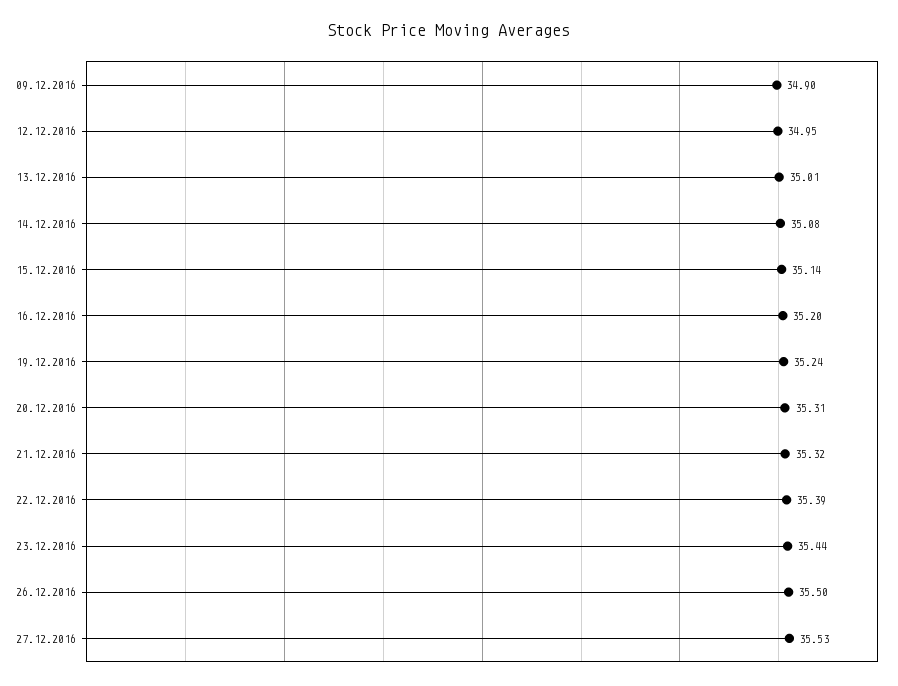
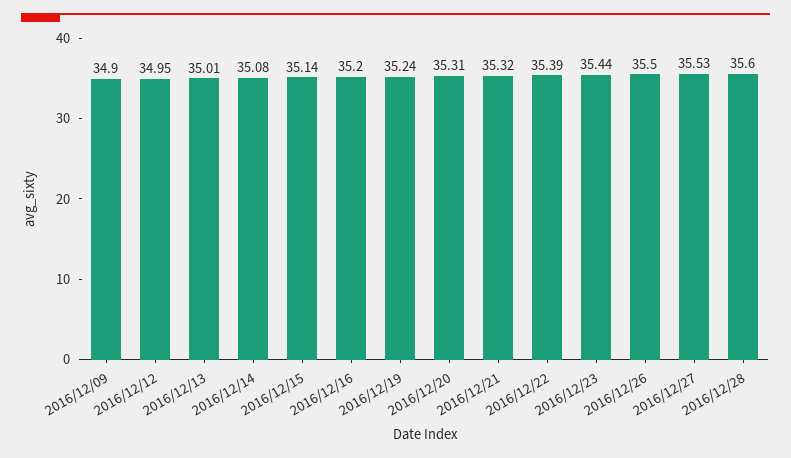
2016/12/28: none -> 35.6

